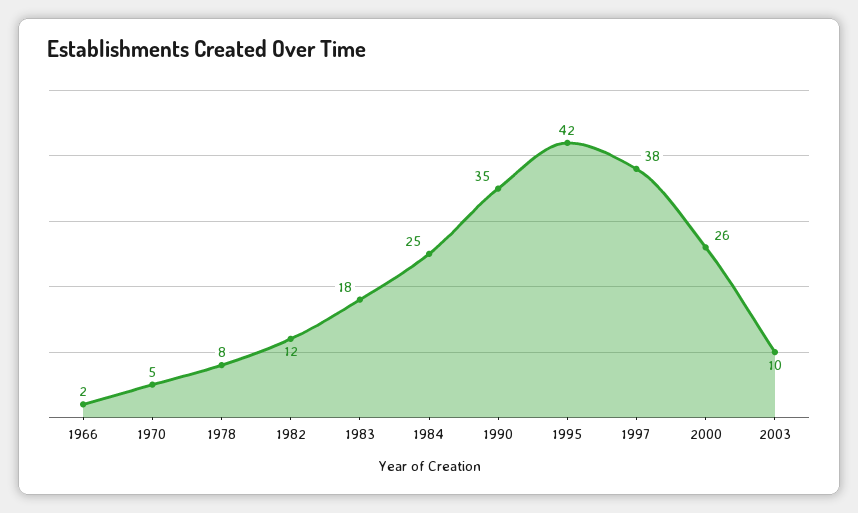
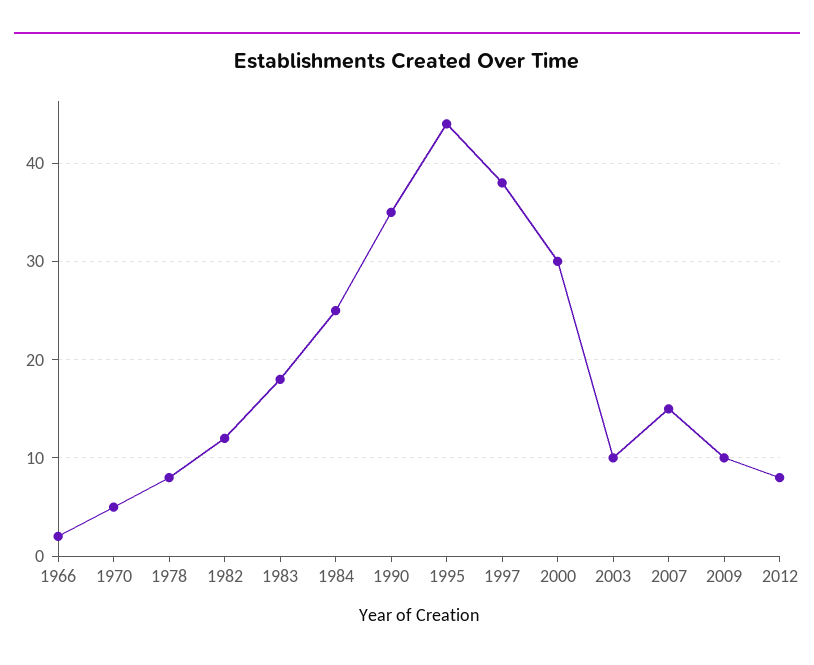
1995: 42 -> 44
2000: 26 -> 30
2007: none -> 15
2009: none -> 10
2012: none -> 8

